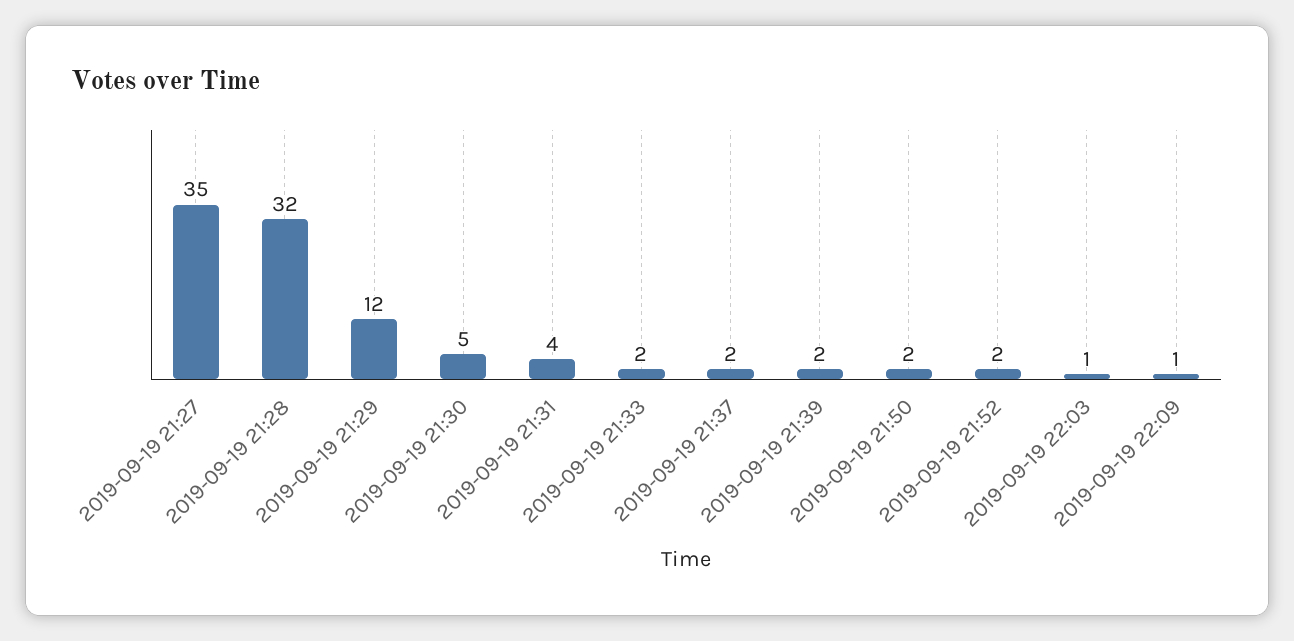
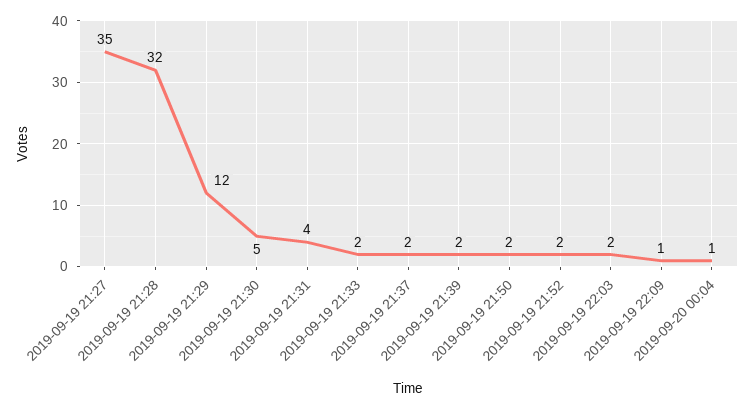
2019-09-19 22:03: 1 -> 2
2019-09-20 00:04: none -> 1

